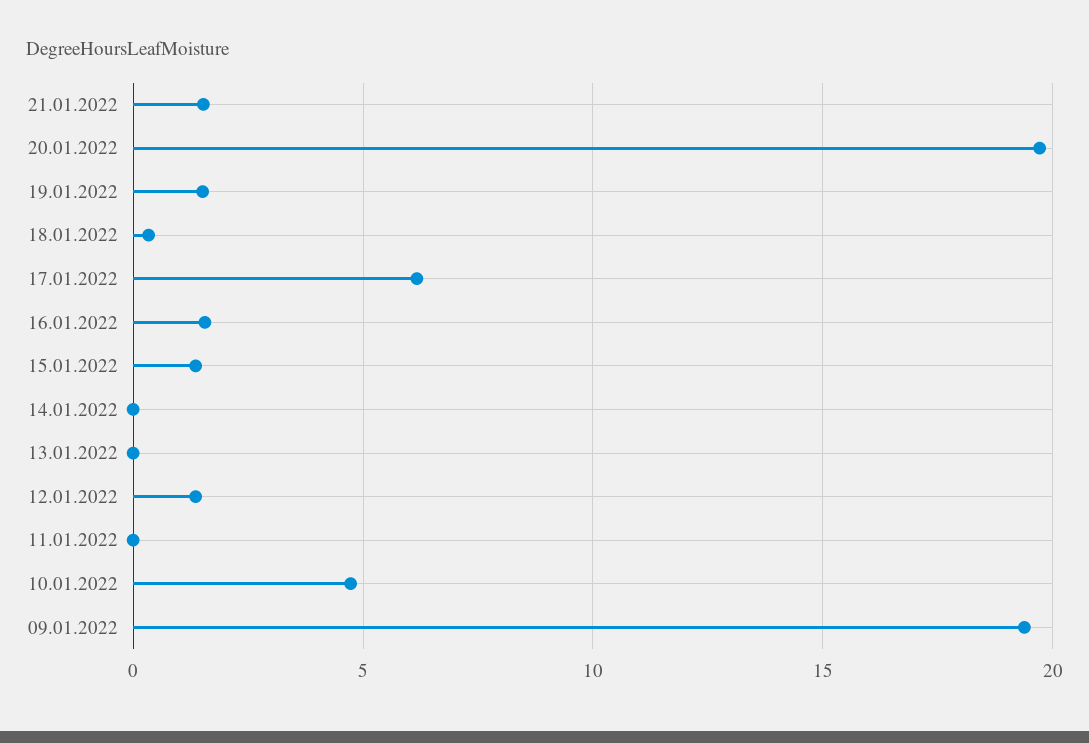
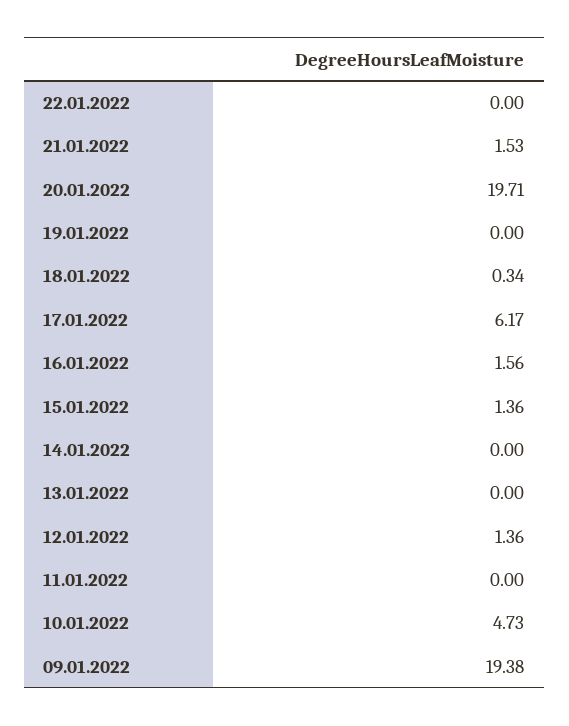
19.01.2022: 1.5 -> 0
22.01.2022: none -> 0

